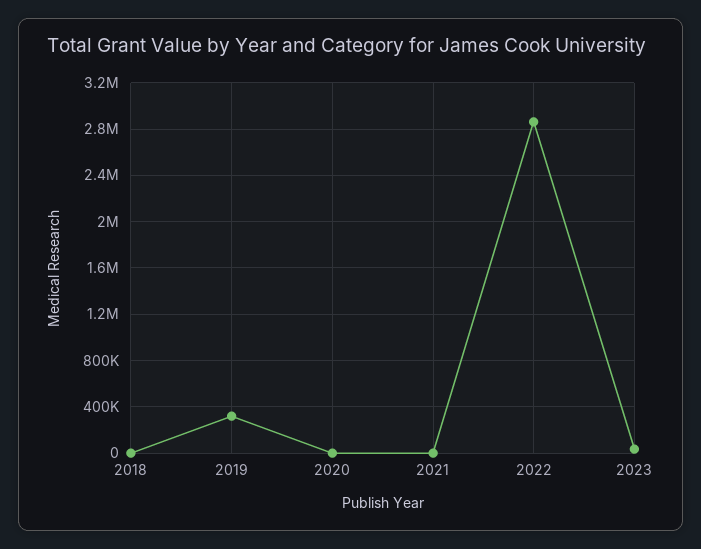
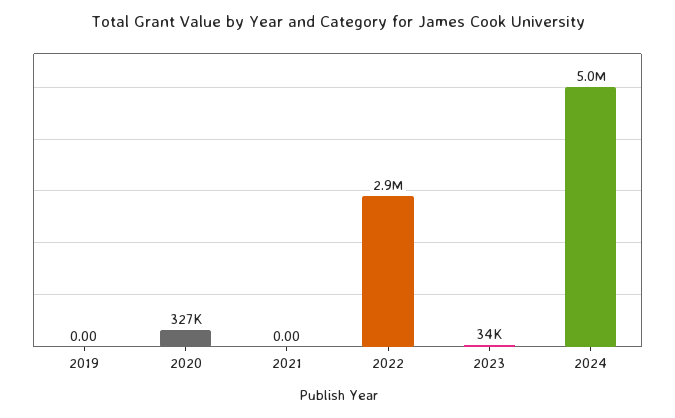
2018: 0 -> none
2019: 300000 -> 0
2020: 0 -> 327000
2024: none -> 5000000

